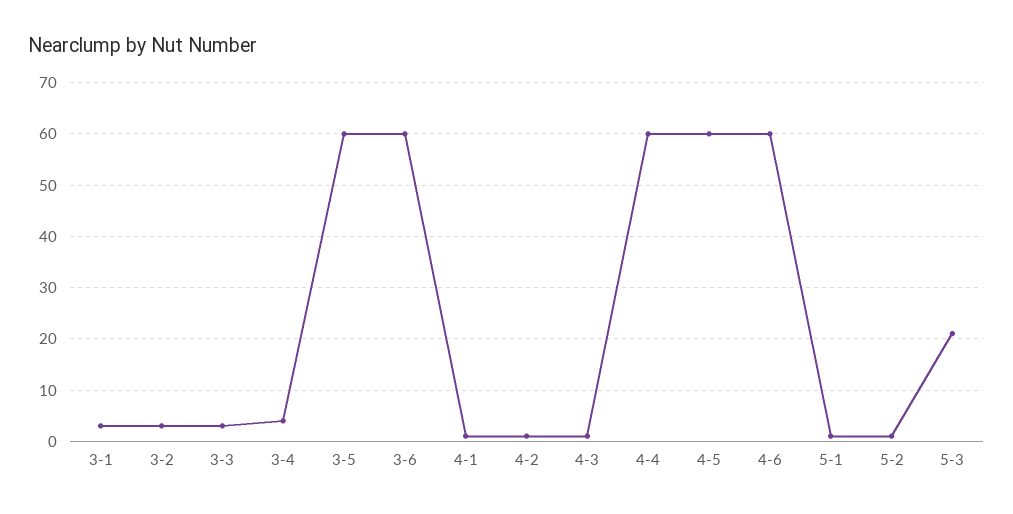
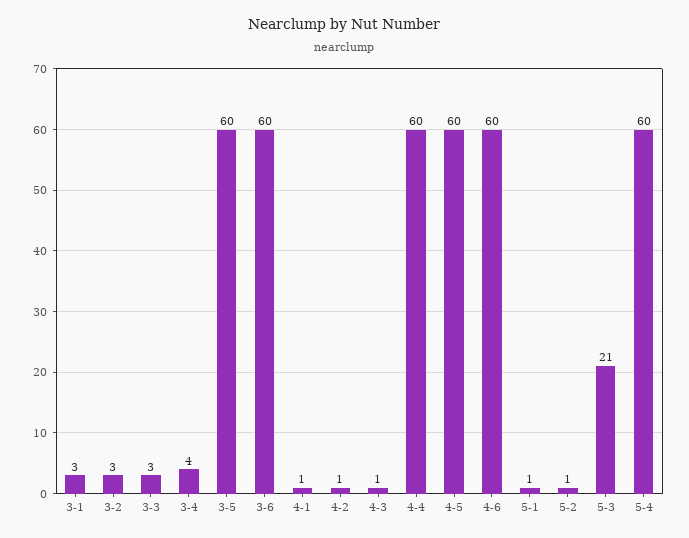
5-4: none -> 60

